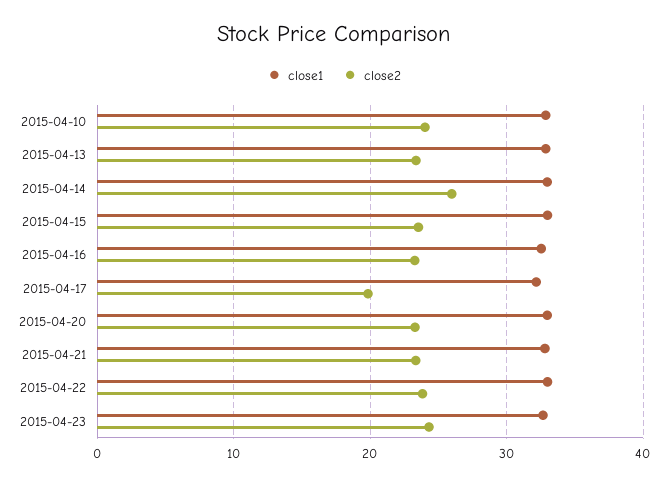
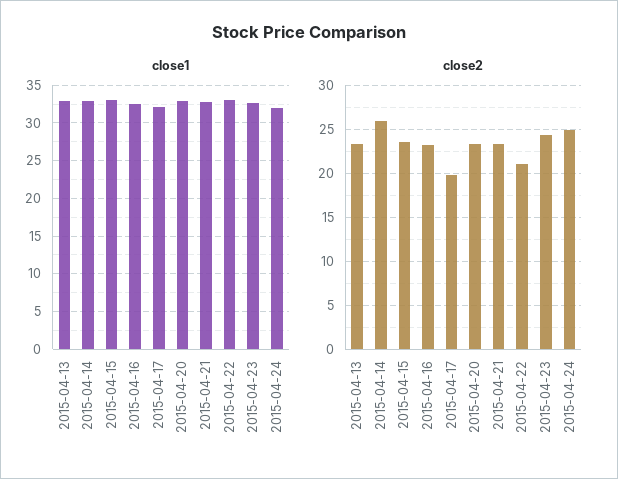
close1, 2015-04-10: 33 -> none
close2, 2015-04-10: 24 -> none
close2, 2015-04-22: 24 -> 21
close1, 2015-04-24: none -> 32
close2, 2015-04-24: none -> 25

